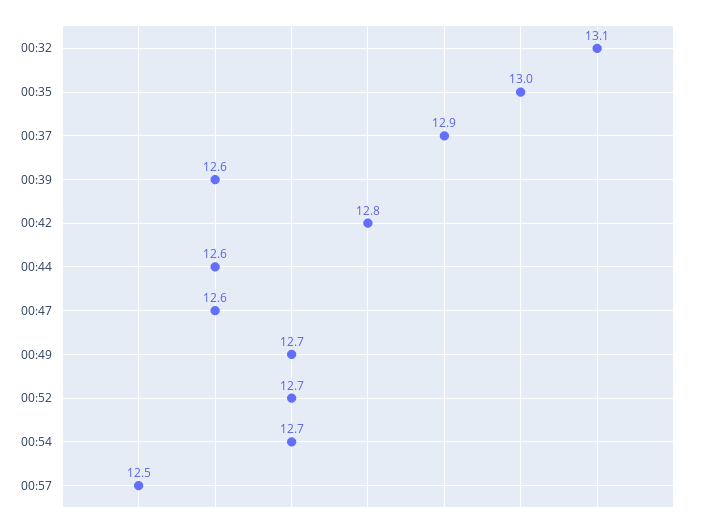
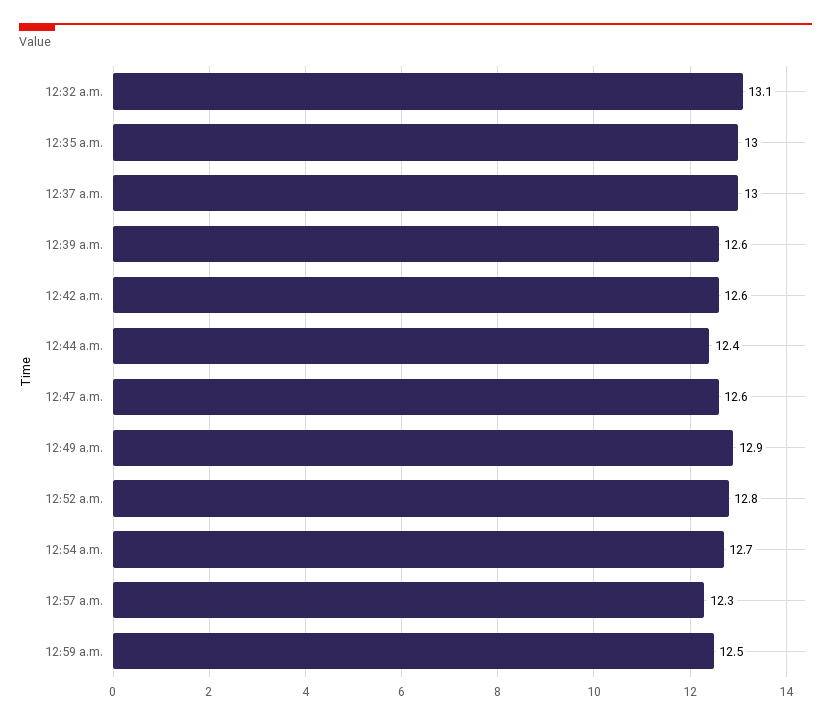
00:37: 12.9 -> 13
00:42: 12.8 -> 12.6
00:44: 12.6 -> 12.4
00:49: 12.7 -> 12.9
00:52: 12.7 -> 12.8
00:57: 12.5 -> 12.3
12:59 a.m.: none -> 12.5

